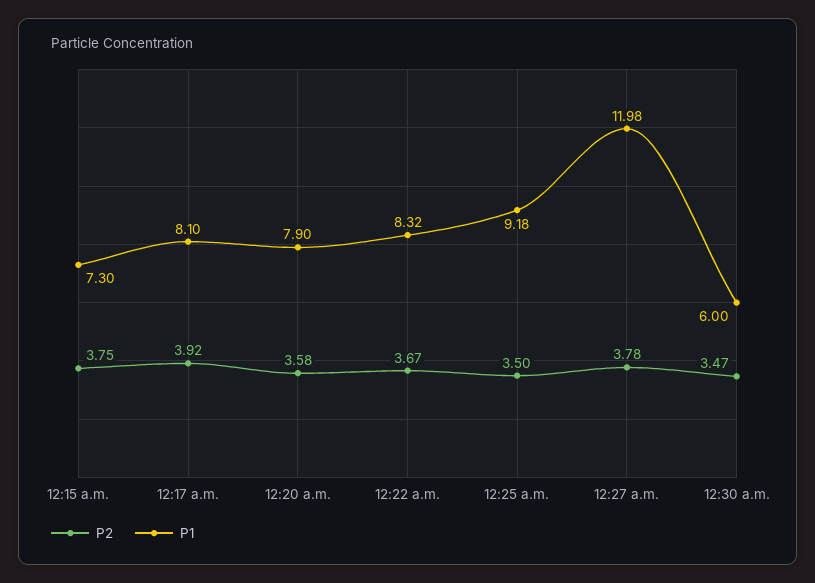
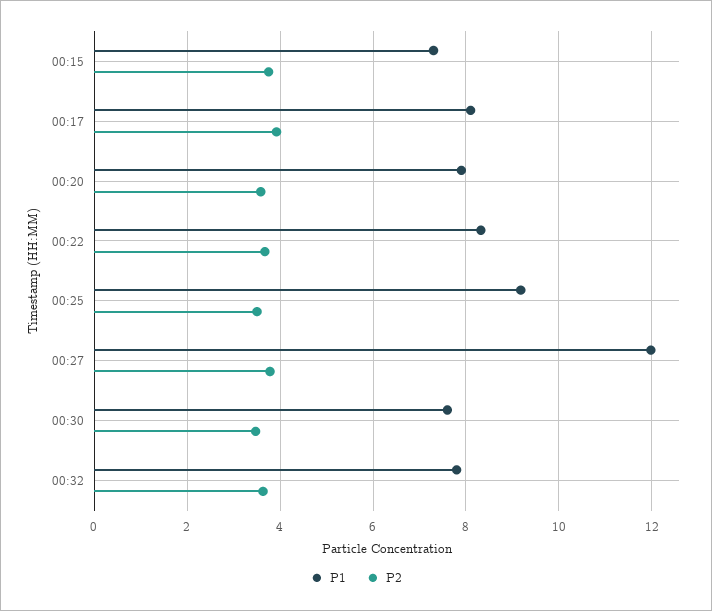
P1, 12:30 a.m.: 6 -> 7.6
P1, 00:32: none -> 7.8
P2, 00:32: none -> 3.6

